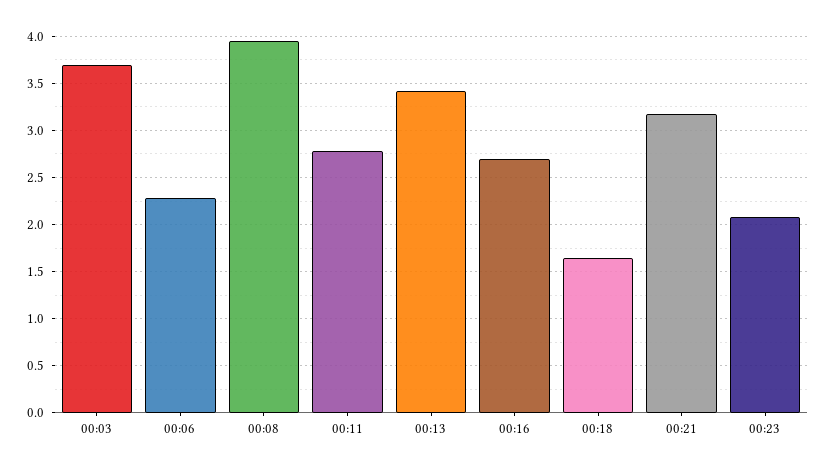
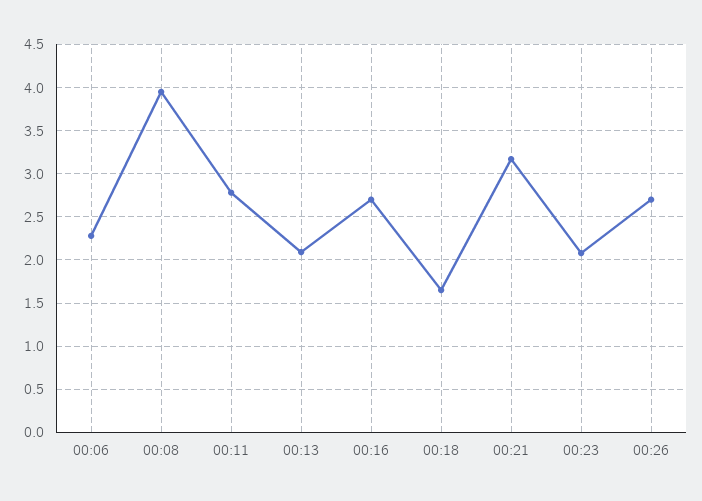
00:03: 3.7 -> none
00:13: 3.4 -> 2.1
00:26: none -> 2.7

